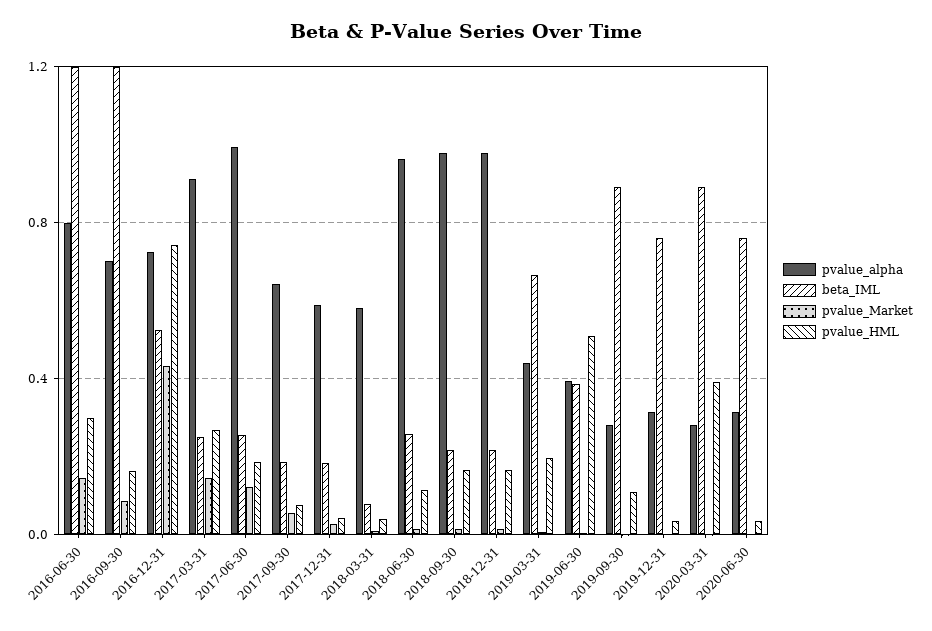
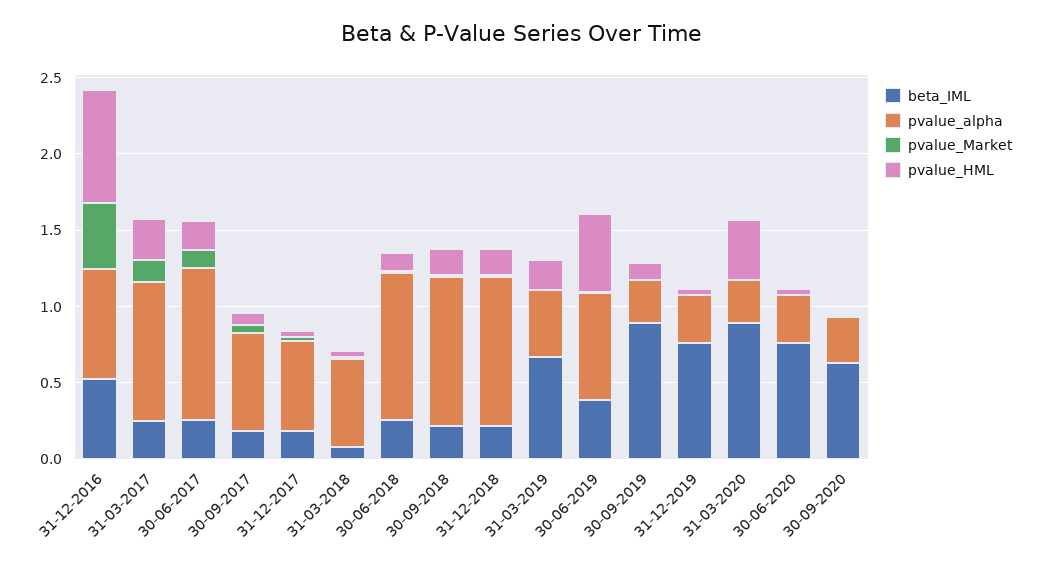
pvalue_alpha, 2016-06-30: 0.8 -> none
beta_IML, 2016-06-30: 1.2 -> none
pvalue_Market, 2016-06-30: 0.15 -> none
pvalue_HML, 2016-06-30: 0.3 -> none
pvalue_alpha, 2016-09-30: 0.7 -> none
beta_IML, 2016-09-30: 1.2 -> none
pvalue_Market, 2016-09-30: 0.1 -> none
pvalue_HML, 2016-09-30: 0.15 -> none
pvalue_alpha, 2019-06-30: 0.4 -> 0.7
beta_IML, 30-09-2020: none -> 0.6
pvalue_alpha, 30-09-2020: none -> 0.3
pvalue_Market, 30-09-2020: none -> 0
pvalue_HML, 30-09-2020: none -> 0

